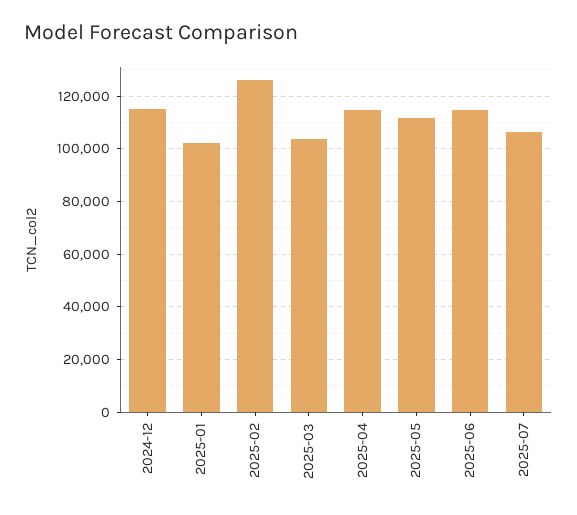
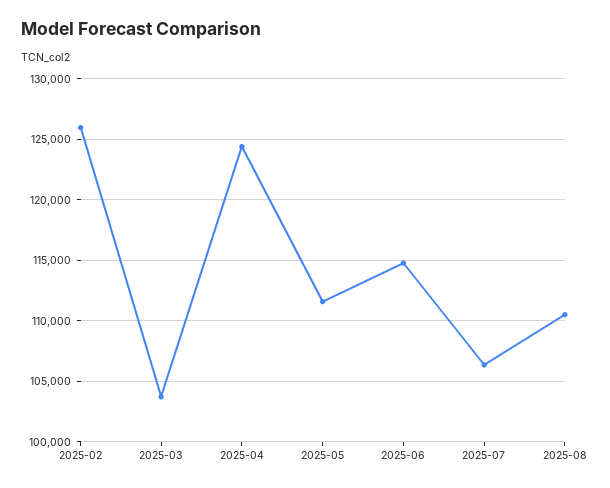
2024-12: 115000 -> none
2025-01: 102500 -> none
2025-04: 115000 -> 124500
2025-08: none -> 110500

